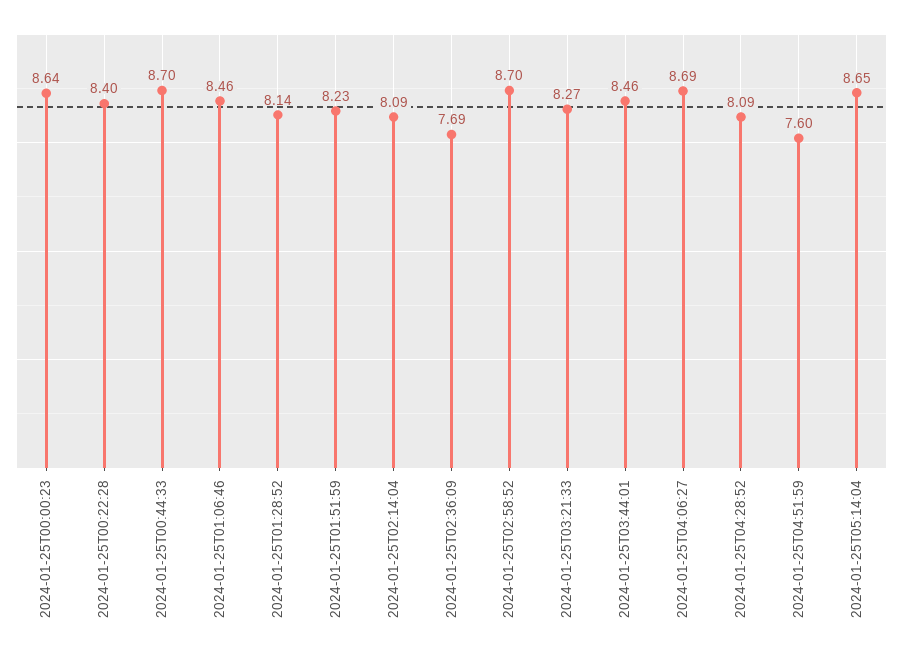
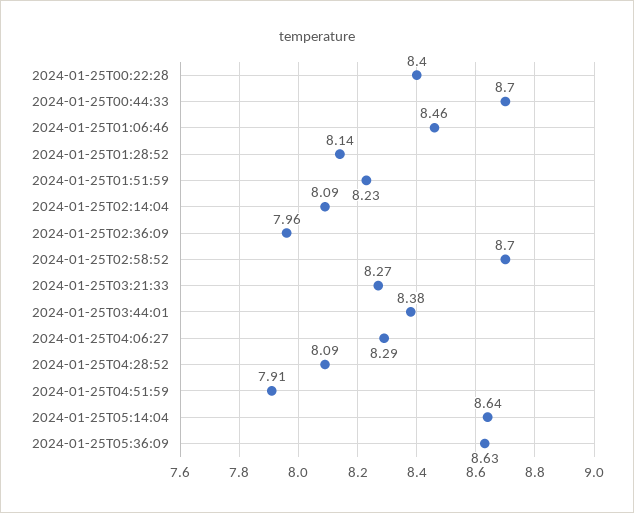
2024-01-25T00:00:23: 8.64 -> none
2024-01-25T02:36:09: 7.69 -> 7.96
2024-01-25T03:44:01: 8.46 -> 8.38
2024-01-25T04:06:27: 8.69 -> 8.29
2024-01-25T04:51:59: 7.6 -> 7.91
2024-01-25T05:14:04: 8.65 -> 8.64
2024-01-25T05:36:09: none -> 8.63

